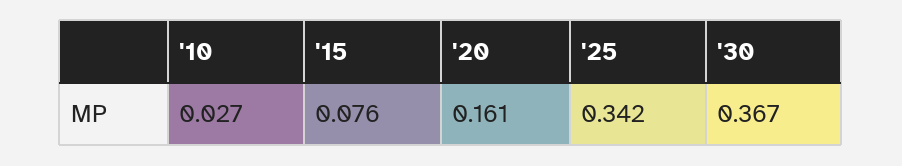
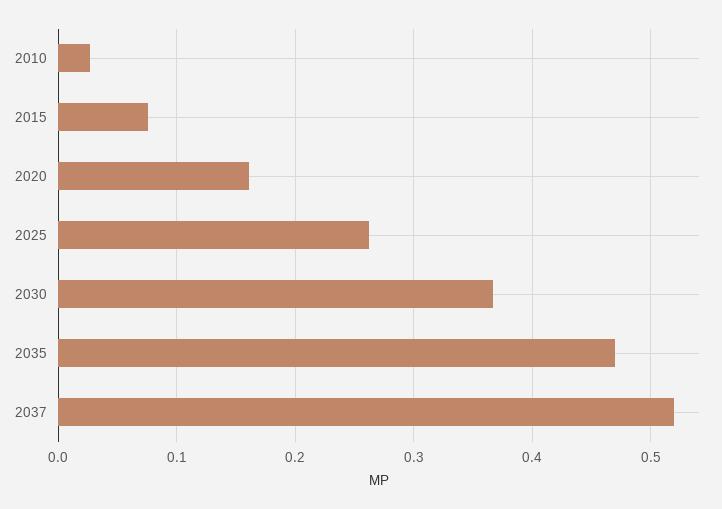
'25: 0.342 -> 0.26
2035: none -> 0.47
2037: none -> 0.52

